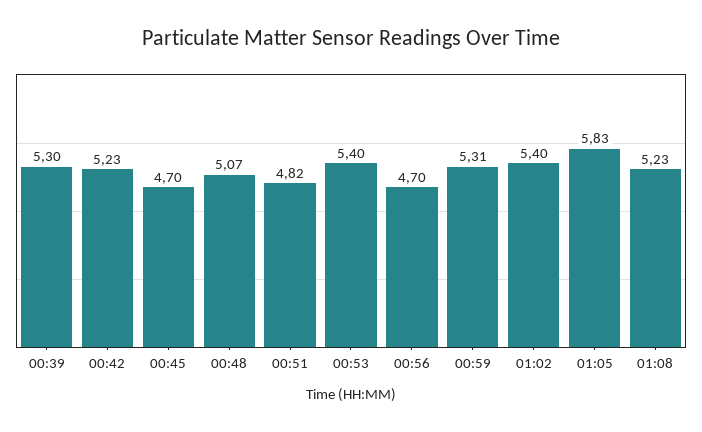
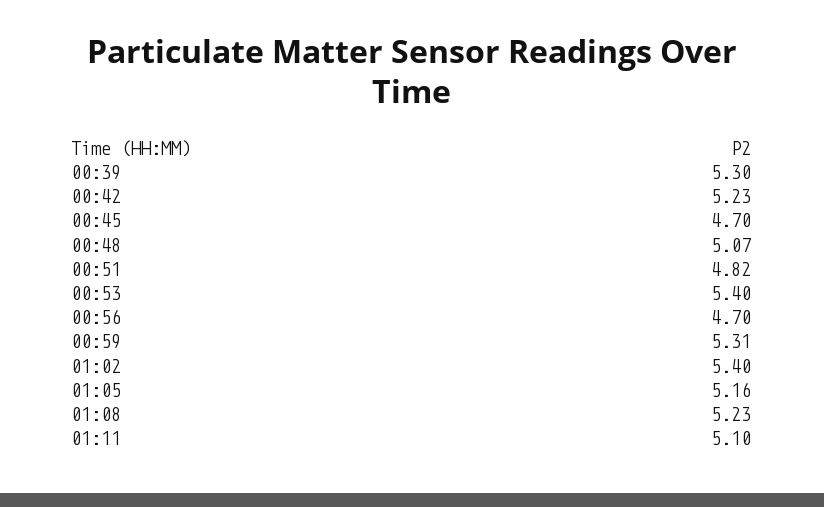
01:05: 5.83 -> 5.16
01:11: none -> 5.1

